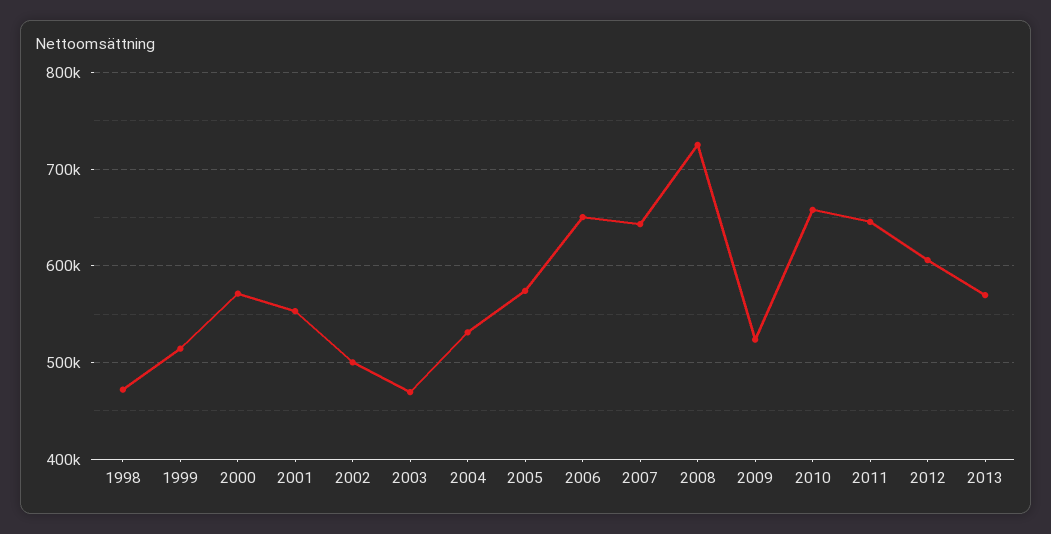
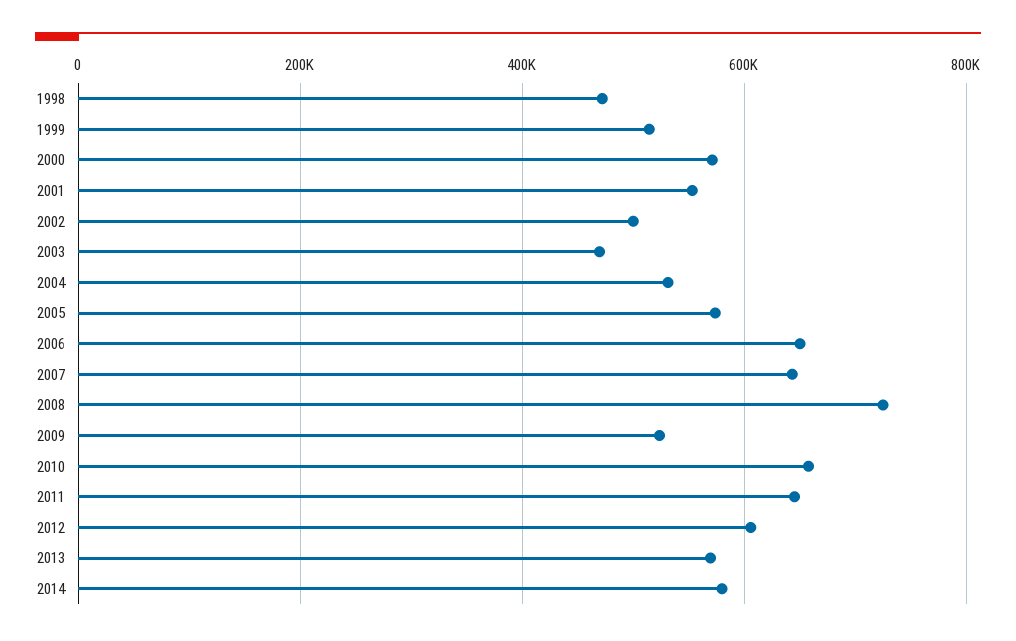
2014: none -> 580000

